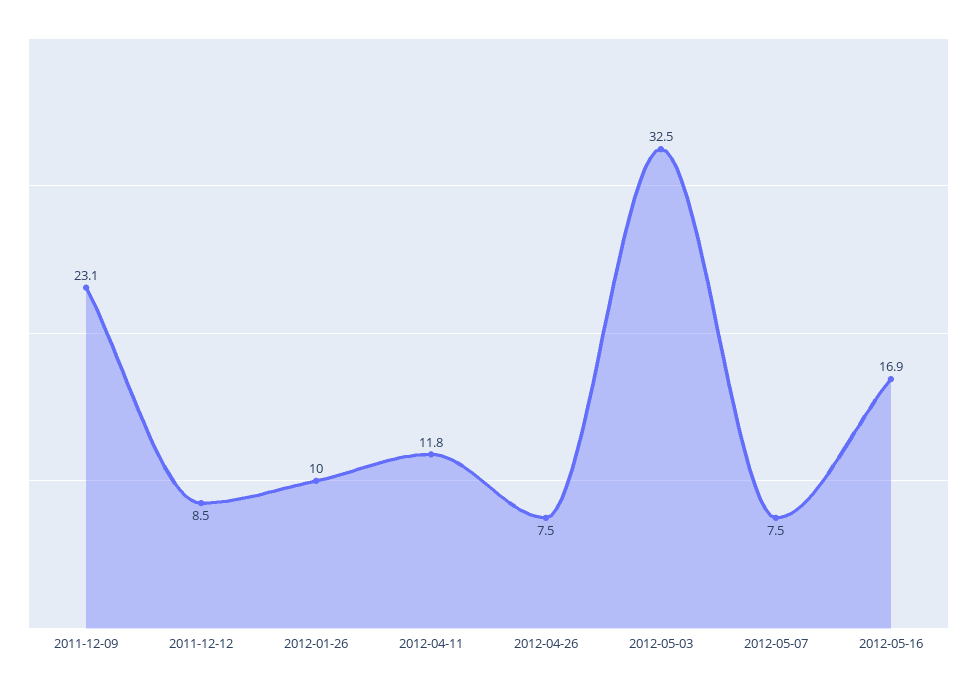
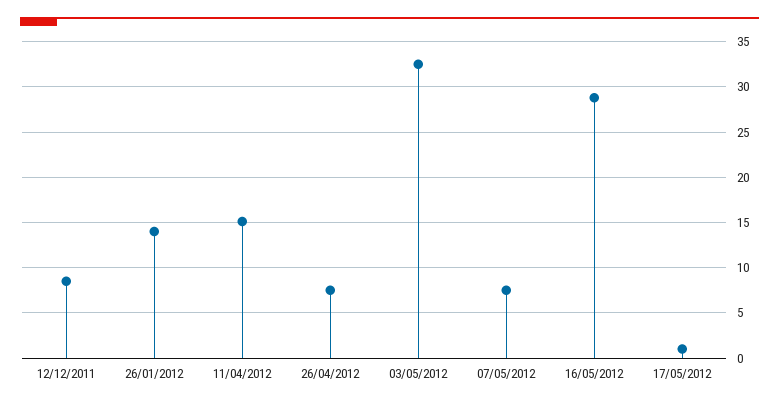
2011-12-09: 23.1 -> none
2012-01-26: 10 -> 14
2012-04-11: 11.8 -> 15
2012-05-16: 16.9 -> 29
17/05/2012: none -> 1

